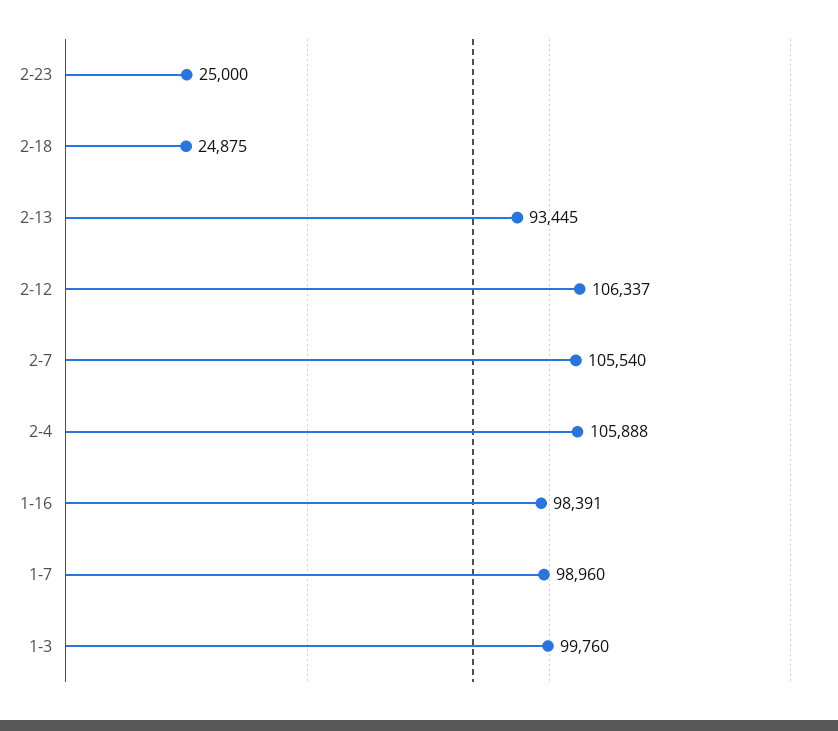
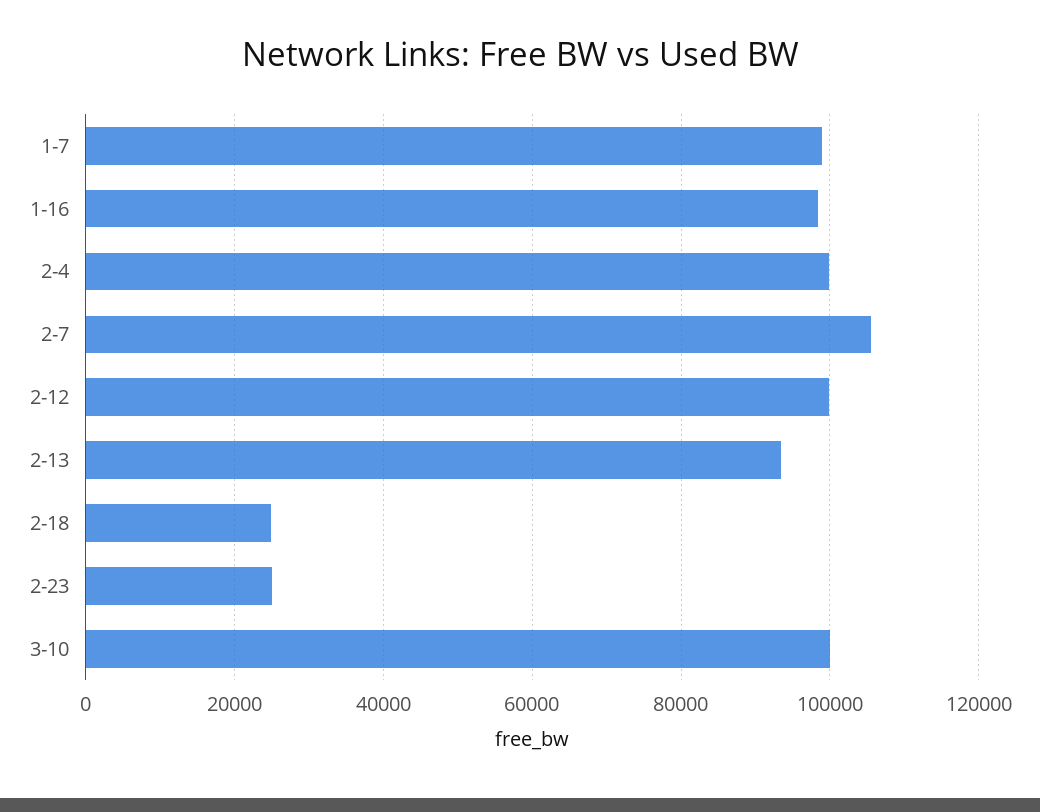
2-12: 106337 -> 100000
2-4: 105888 -> 100000
1-3: 99760 -> none
3-10: none -> 100000

